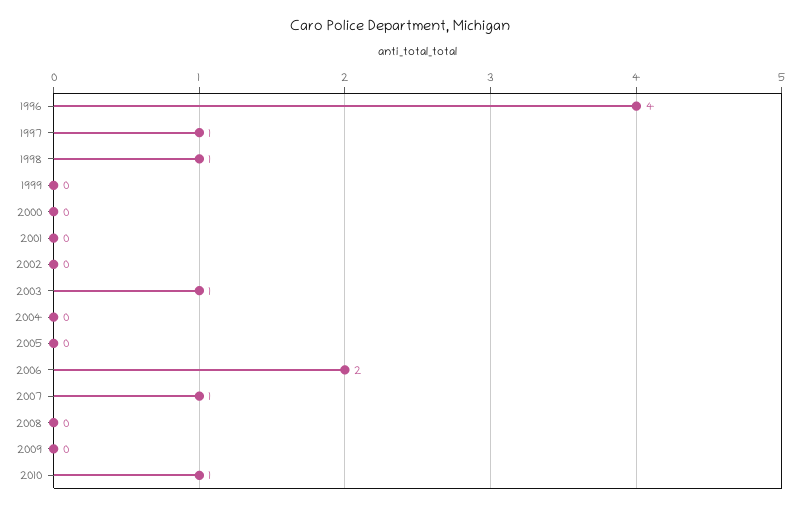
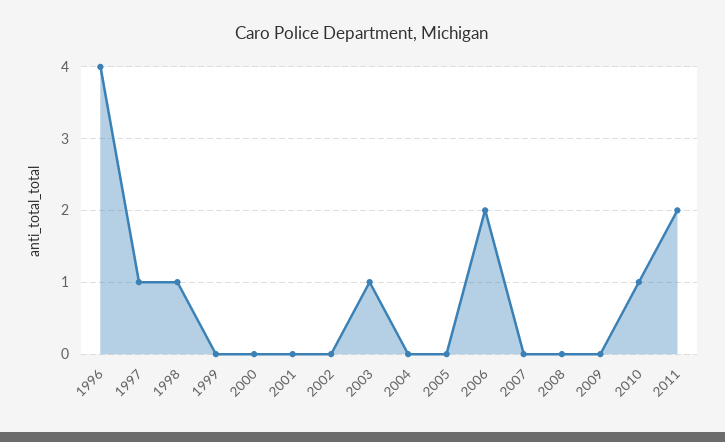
2007: 1 -> 0
2011: none -> 2

